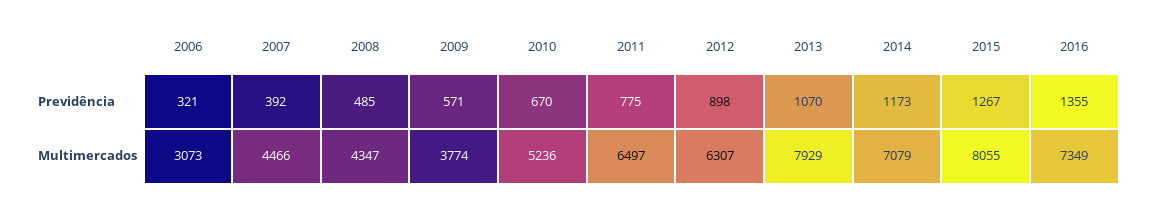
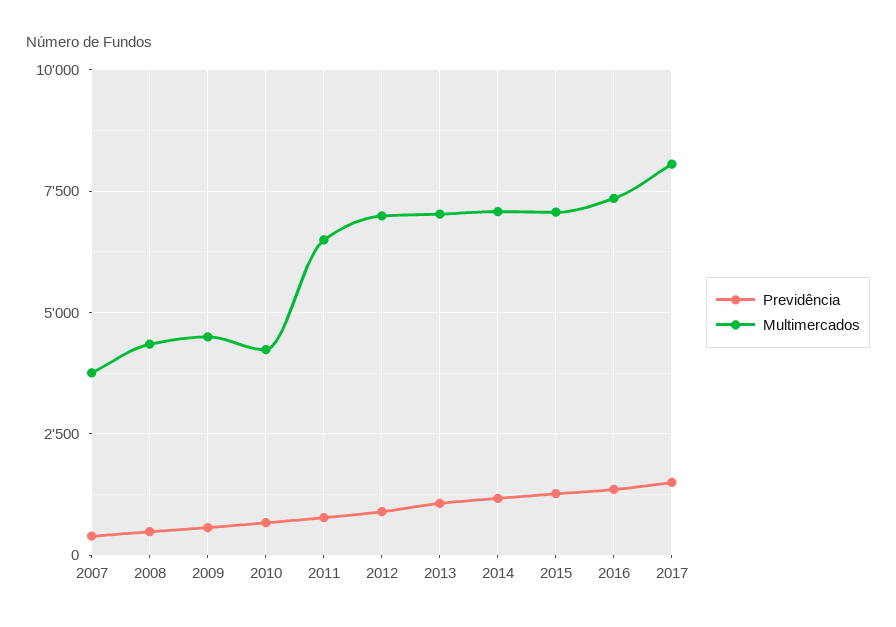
Previdência, 2006: 321 -> none
Multimercados, 2006: 3073 -> none
Multimercados, 2007: 4466 -> 3750
Multimercados, 2009: 3774 -> 4500
Multimercados, 2010: 5236 -> 4250
Multimercados, 2012: 6307 -> 7000
Multimercados, 2013: 7929 -> 7000
Multimercados, 2015: 8055 -> 7000
Previdência, 2017: none -> 1500
Multimercados, 2017: none -> 8000

